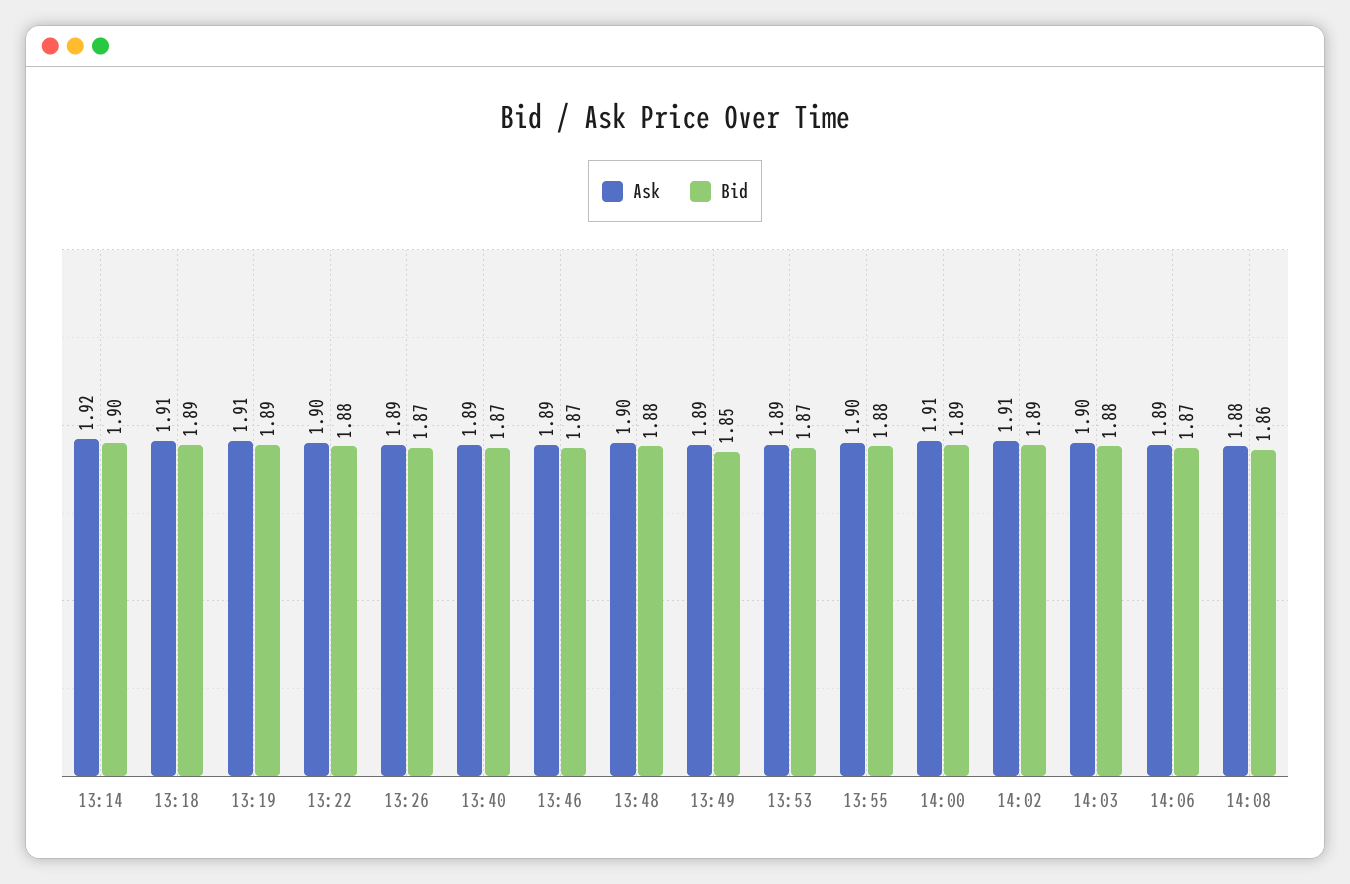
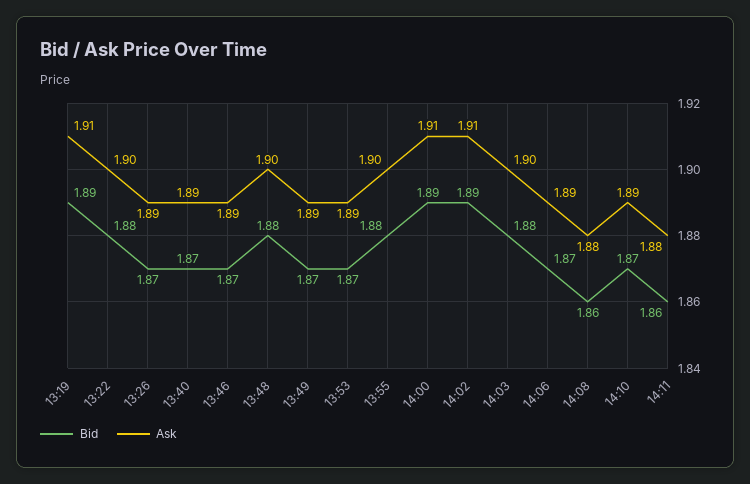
Ask, 13:14: 1.92 -> none
Bid, 13:14: 1.9 -> none
Ask, 13:18: 1.91 -> none
Bid, 13:18: 1.89 -> none
Bid, 13:49: 1.85 -> 1.87
Bid, 14:10: none -> 1.87
Ask, 14:10: none -> 1.89
Bid, 14:11: none -> 1.86
Ask, 14:11: none -> 1.88

